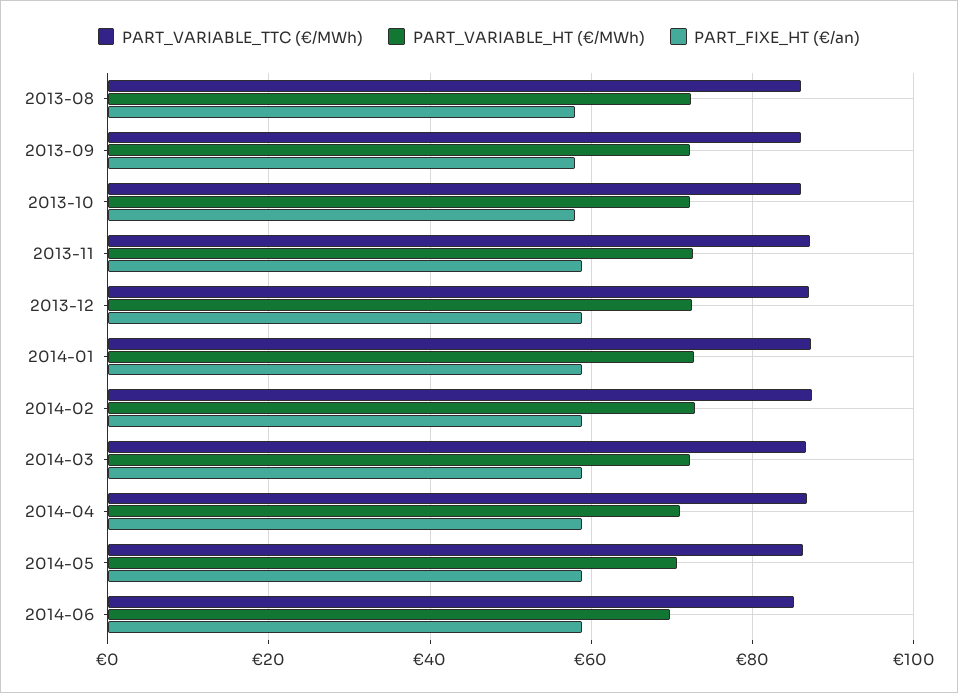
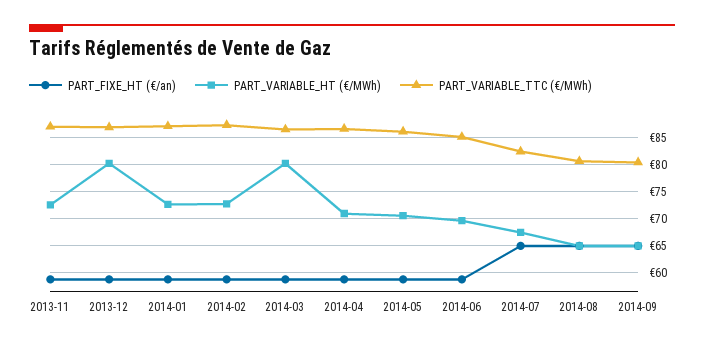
PART_VARIABLE_TTC (€/MWh), 2013-08: 86 -> none
PART_VARIABLE_HT (€/MWh), 2013-08: 72 -> none
PART_FIXE_HT (€/an), 2013-08: 58 -> none
PART_VARIABLE_TTC (€/MWh), 2013-09: 86 -> none
PART_VARIABLE_HT (€/MWh), 2013-09: 72 -> none
PART_FIXE_HT (€/an), 2013-09: 58 -> none
PART_VARIABLE_TTC (€/MWh), 2013-10: 86 -> none
PART_VARIABLE_HT (€/MWh), 2013-10: 72 -> none
PART_FIXE_HT (€/an), 2013-10: 58 -> none
PART_VARIABLE_HT (€/MWh), 2013-12: 72 -> 80
PART_VARIABLE_HT (€/MWh), 2014-03: 72 -> 80
PART_FIXE_HT (€/an), 2014-07: none -> 65
PART_VARIABLE_HT (€/MWh), 2014-07: none -> 67.5
PART_VARIABLE_TTC (€/MWh), 2014-07: none -> 82.5
PART_FIXE_HT (€/an), 2014-08: none -> 65
PART_VARIABLE_HT (€/MWh), 2014-08: none -> 65
PART_VARIABLE_TTC (€/MWh), 2014-08: none -> 80
PART_FIXE_HT (€/an), 2014-09: none -> 65
PART_VARIABLE_HT (€/MWh), 2014-09: none -> 65
PART_VARIABLE_TTC (€/MWh), 2014-09: none -> 80

